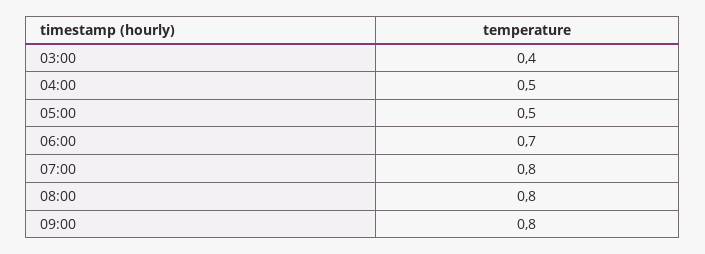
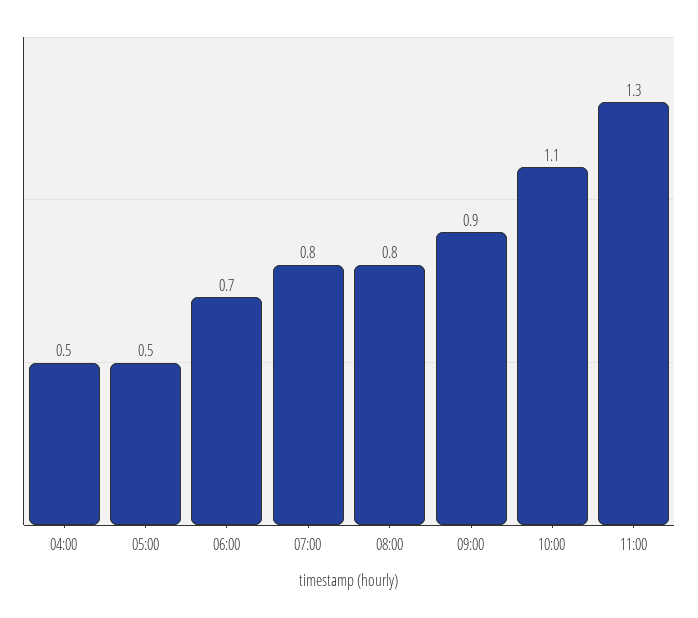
03:00: 0.4 -> none
09:00: 0.8 -> 0.9
10:00: none -> 1.1
11:00: none -> 1.3

